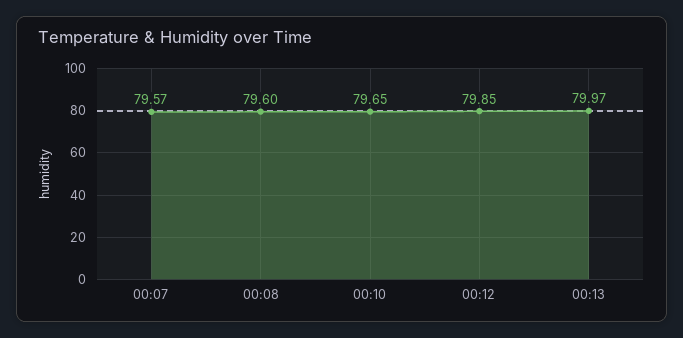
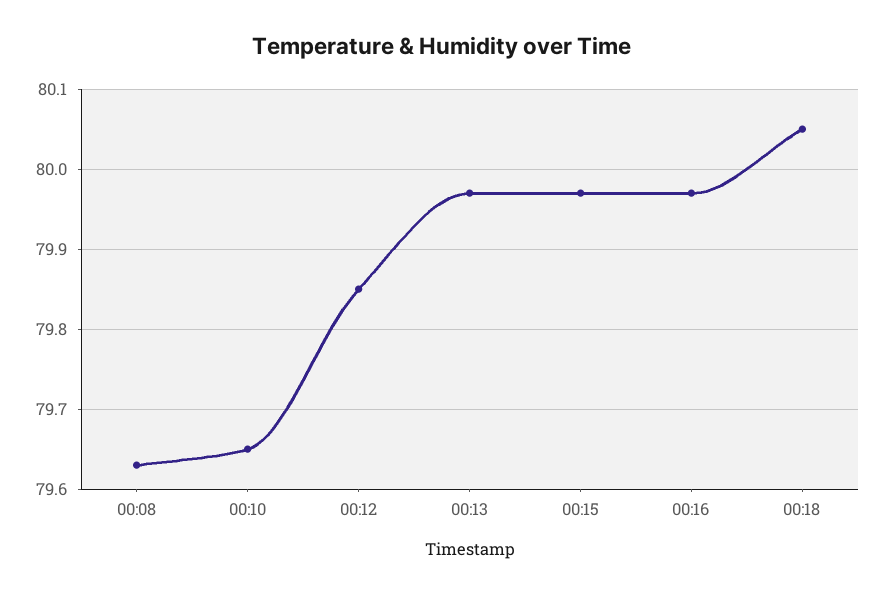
00:07: 79.57 -> none
00:08: 79.6 -> 79.63
00:15: none -> 79.97
00:16: none -> 79.97
00:18: none -> 80.05

